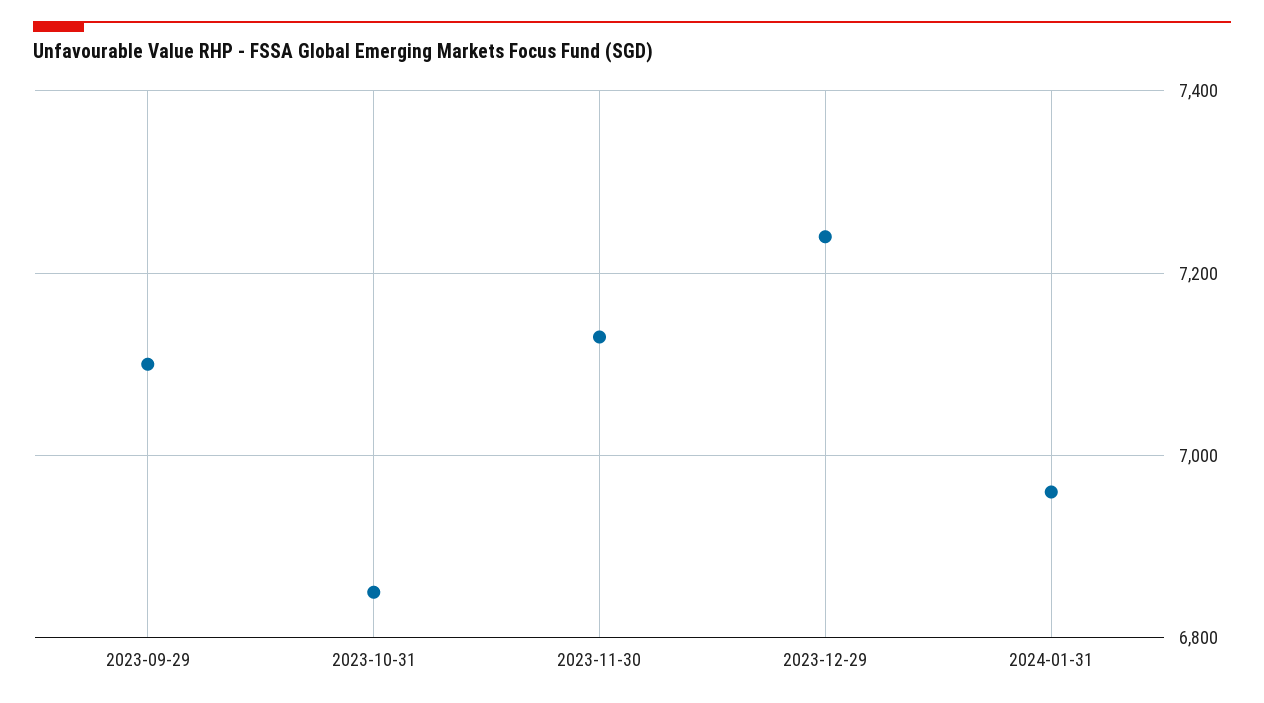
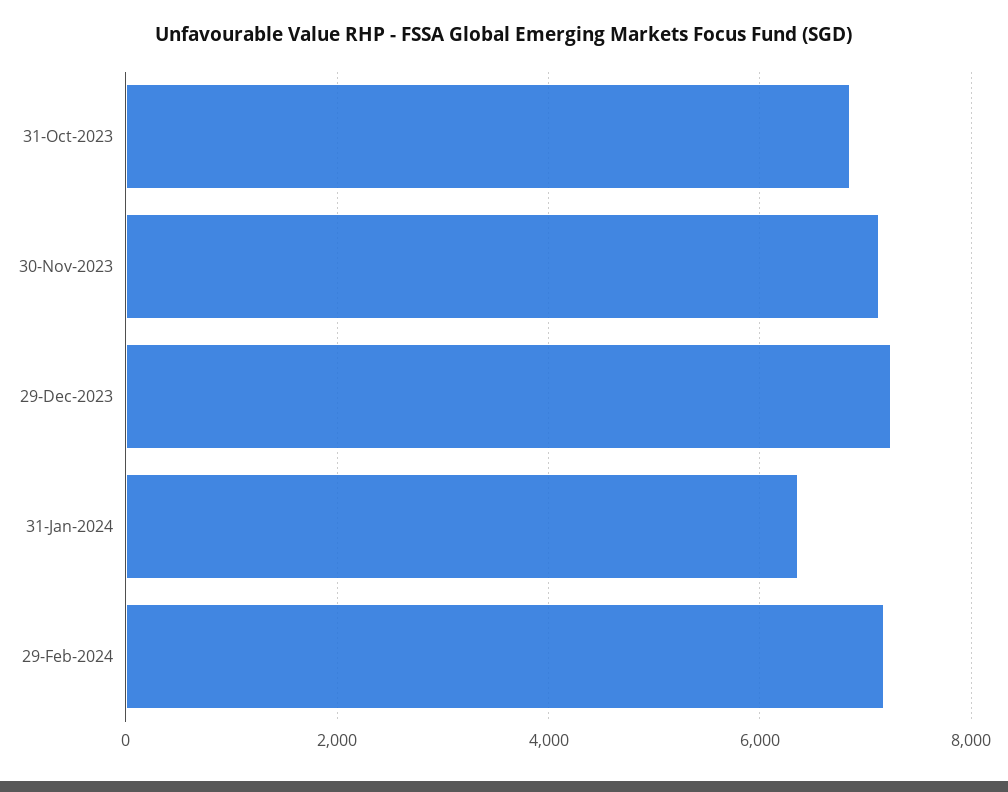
2023-09-29: 7100 -> none
2024-01-31: 6960 -> 6400
29-Feb-2024: none -> 7200

